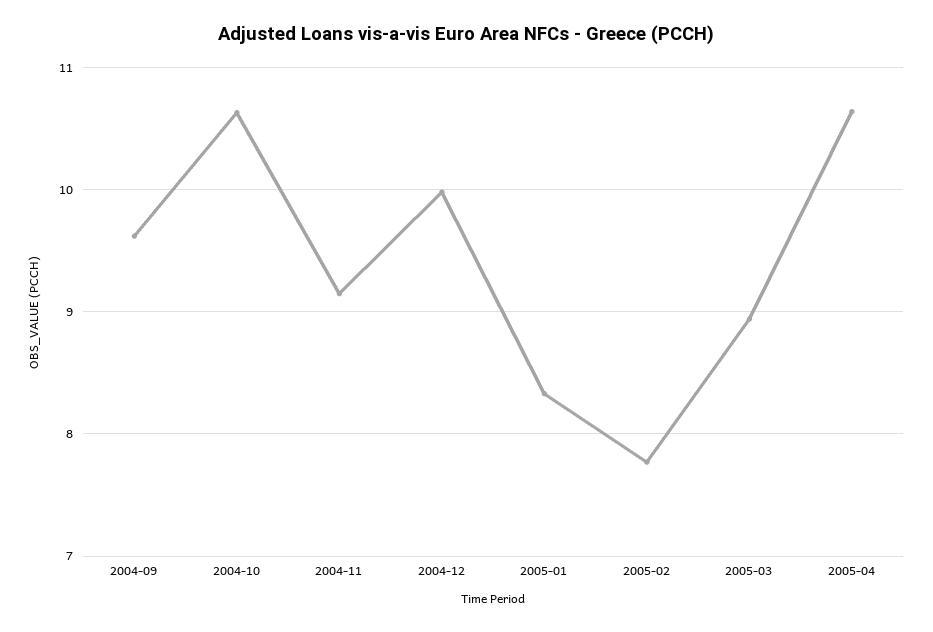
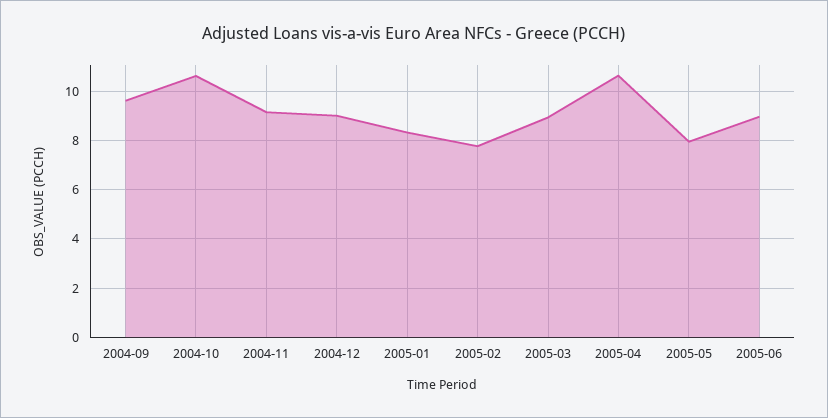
2004-12: 10 -> 9
2005-05: none -> 8
2005-06: none -> 9

